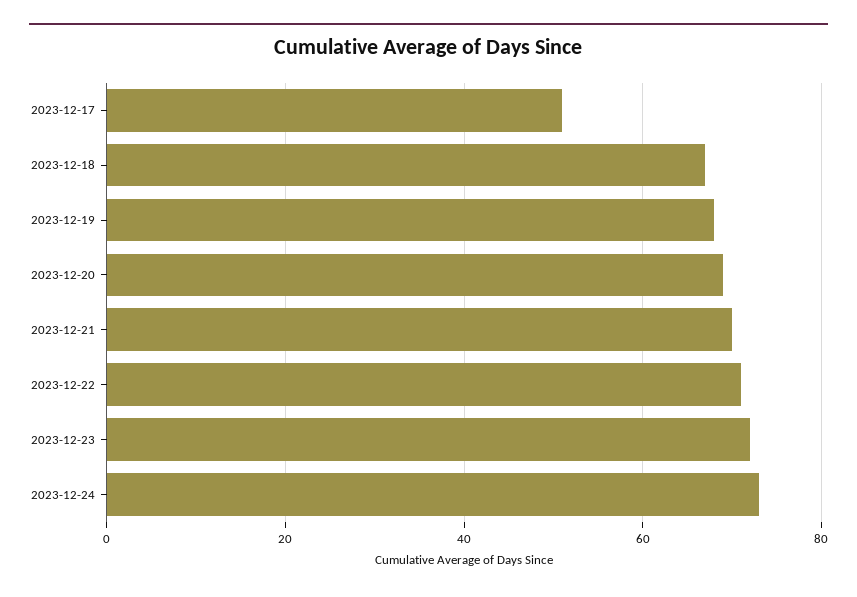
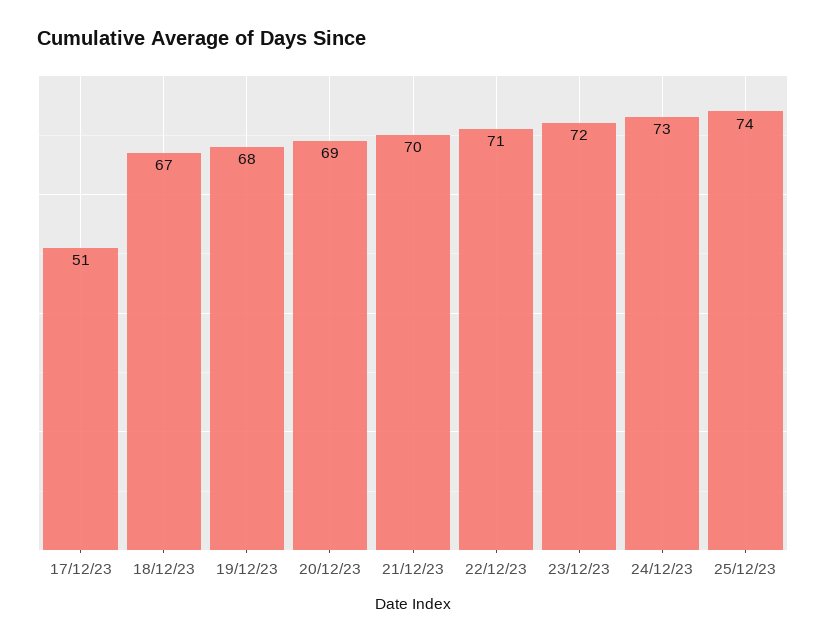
25/12/23: none -> 74

